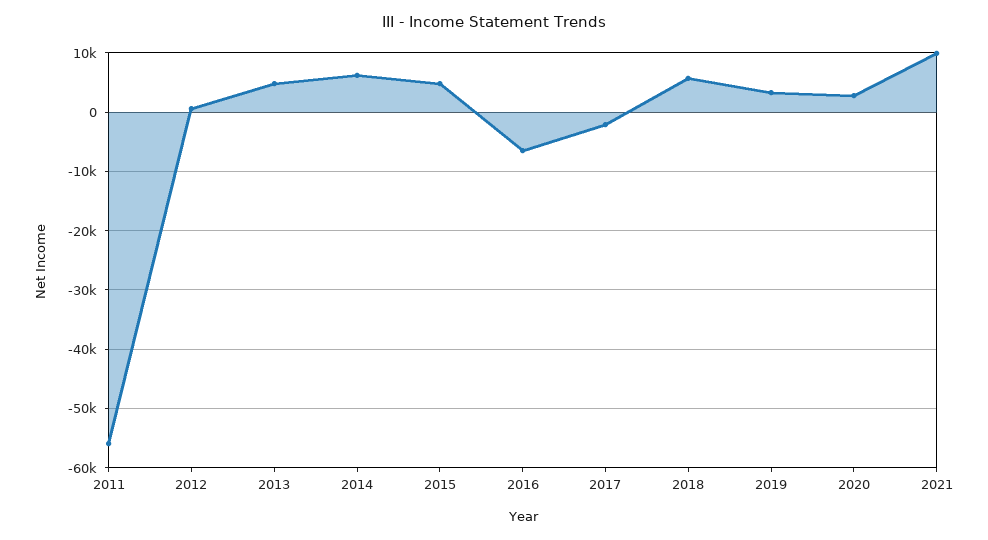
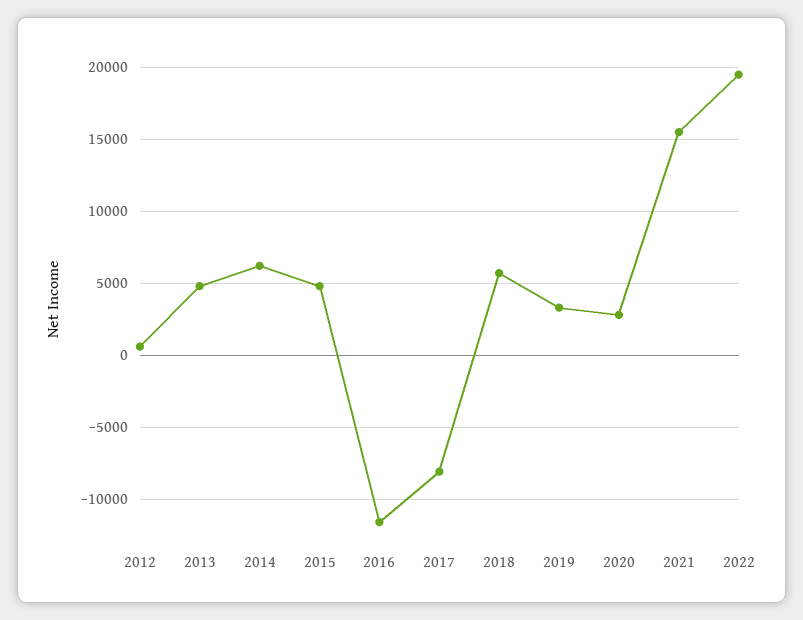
2011: -56000 -> none
2016: -6000 -> -11500
2017: -2000 -> -8000
2021: 10000 -> 15500
2022: none -> 19500

